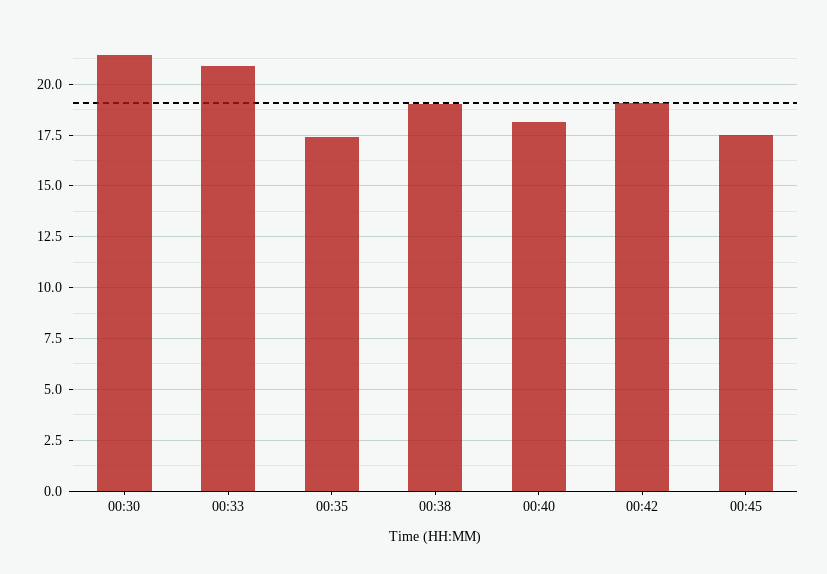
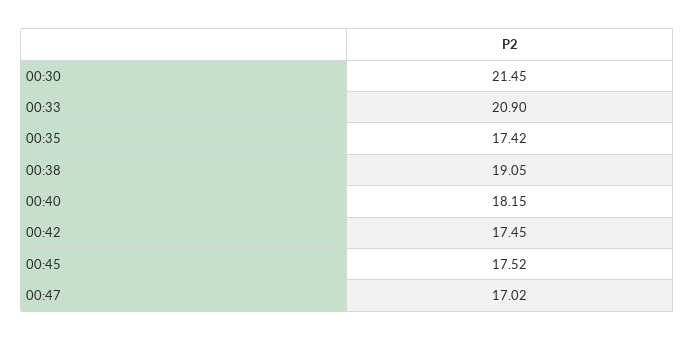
00:42: 19 -> 17.45
00:47: none -> 17.02

